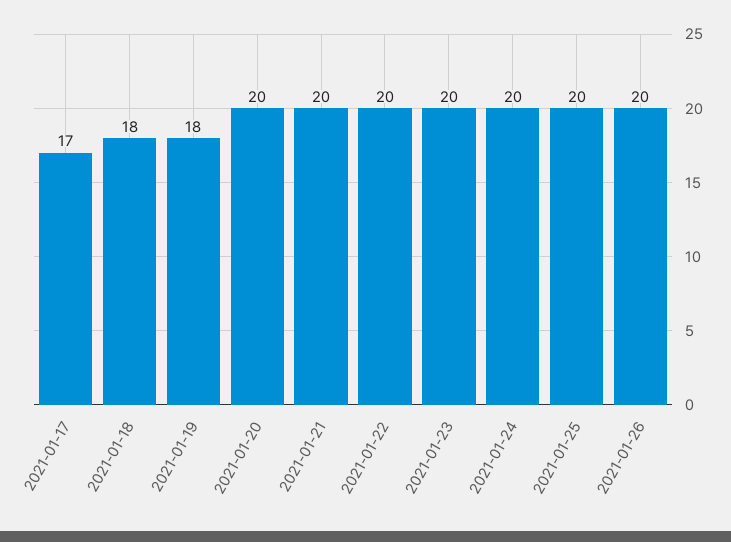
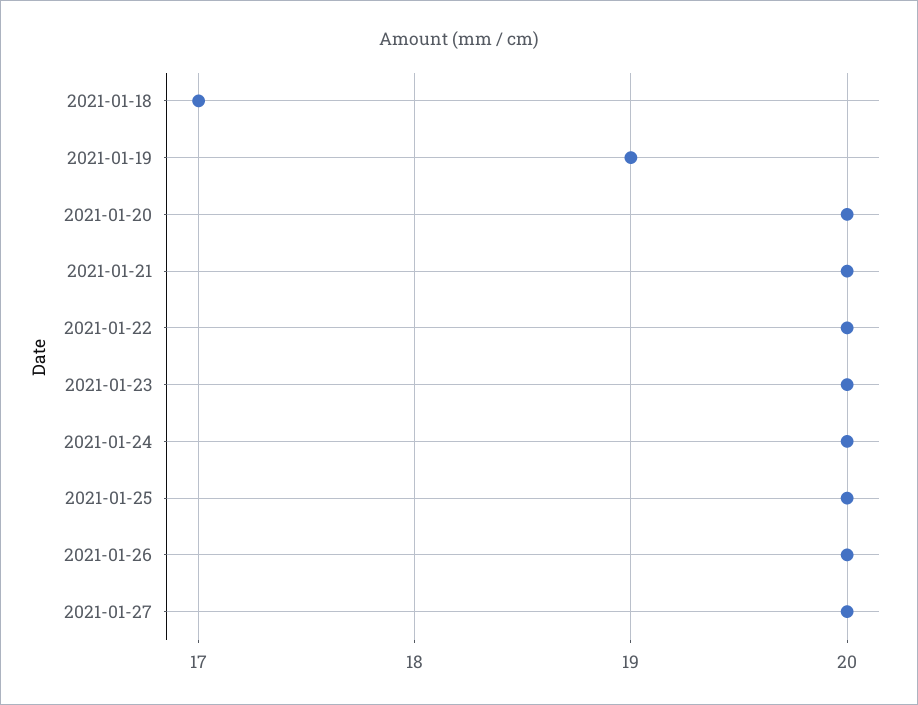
2021-01-17: 17 -> none
2021-01-18: 18 -> 17
2021-01-19: 18 -> 19
2021-01-27: none -> 20

